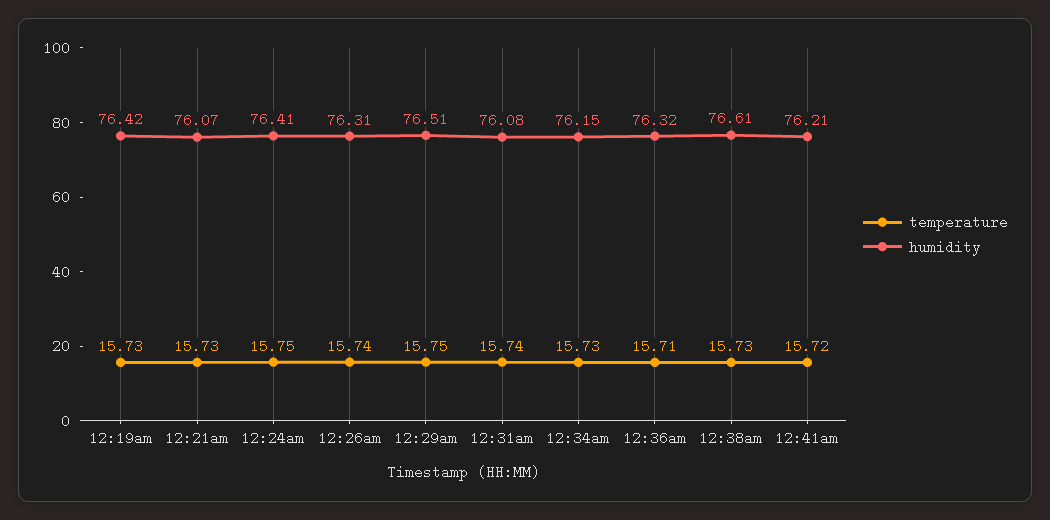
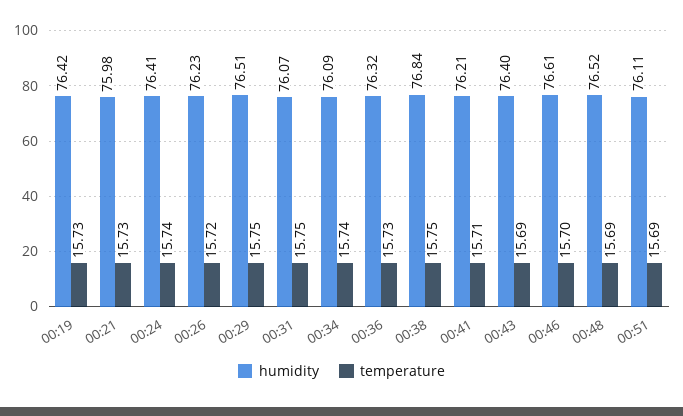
humidity, 12:21am: 76.07 -> 75.98
temperature, 12:24am: 15.75 -> 15.74
temperature, 12:26am: 15.74 -> 15.72
humidity, 12:26am: 76.31 -> 76.23
temperature, 12:31am: 15.74 -> 15.75
humidity, 12:31am: 76.08 -> 76.07
temperature, 12:34am: 15.73 -> 15.74
humidity, 12:34am: 76.15 -> 76.09
temperature, 12:36am: 15.71 -> 15.73
temperature, 12:38am: 15.73 -> 15.75
humidity, 12:38am: 76.61 -> 76.84
temperature, 12:41am: 15.72 -> 15.71
humidity, 00:43: none -> 76.4
temperature, 00:43: none -> 15.69
humidity, 00:46: none -> 76.61
temperature, 00:46: none -> 15.7
humidity, 00:48: none -> 76.52
temperature, 00:48: none -> 15.69
humidity, 00:51: none -> 76.11
temperature, 00:51: none -> 15.69

